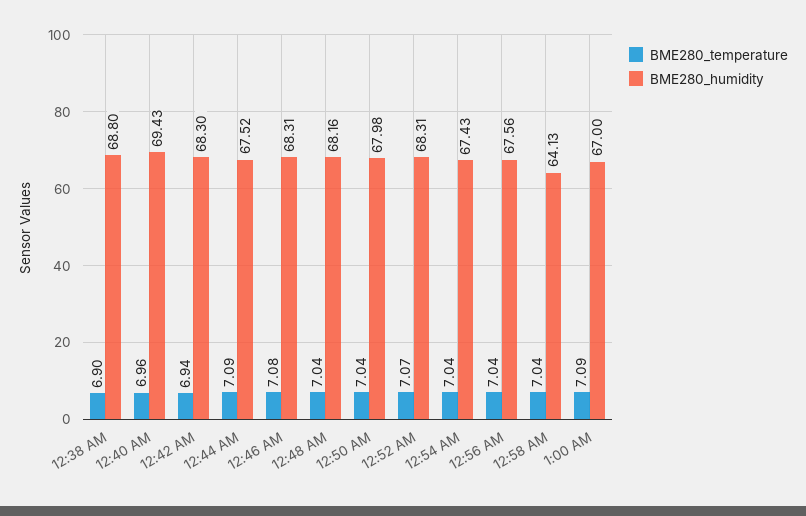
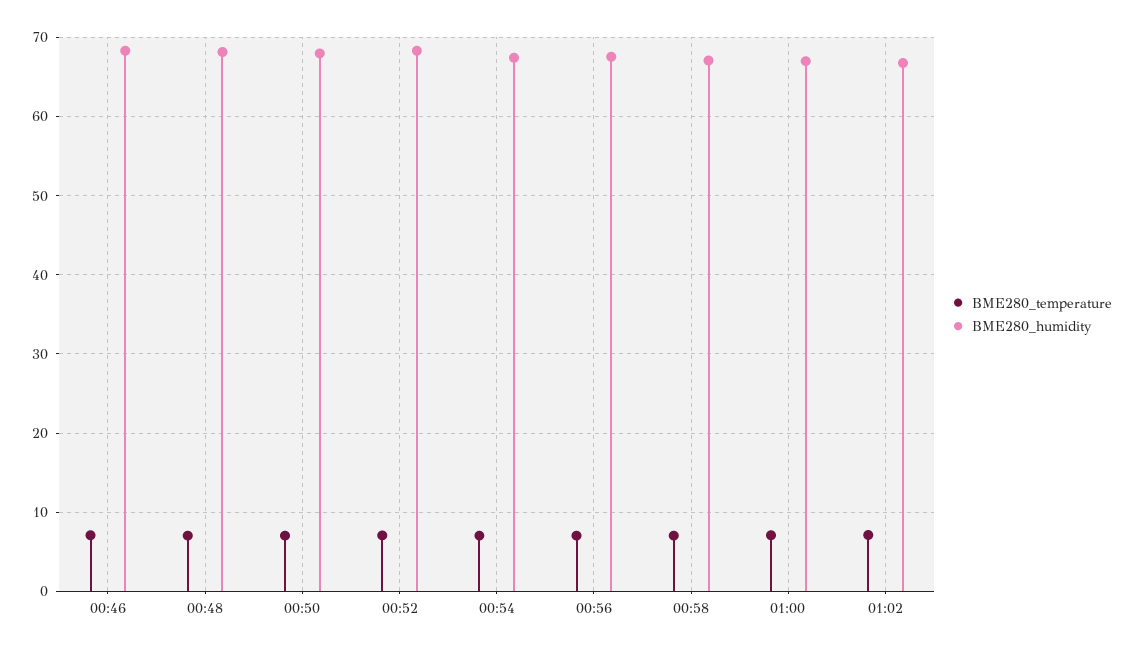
BME280_temperature, 12:38 AM: 6.9 -> none
BME280_humidity, 12:38 AM: 68.8 -> none
BME280_temperature, 12:40 AM: 6.96 -> none
BME280_humidity, 12:40 AM: 69.43 -> none
BME280_temperature, 12:42 AM: 6.94 -> none
BME280_humidity, 12:42 AM: 68.3 -> none
BME280_temperature, 12:44 AM: 7.09 -> none
BME280_humidity, 12:44 AM: 67.52 -> none
BME280_humidity, 12:58 AM: 64.13 -> 67
BME280_temperature, 01:02: none -> 7
BME280_humidity, 01:02: none -> 67

